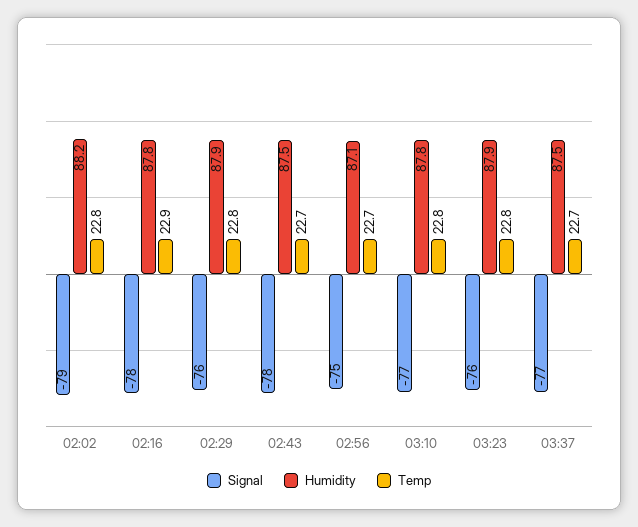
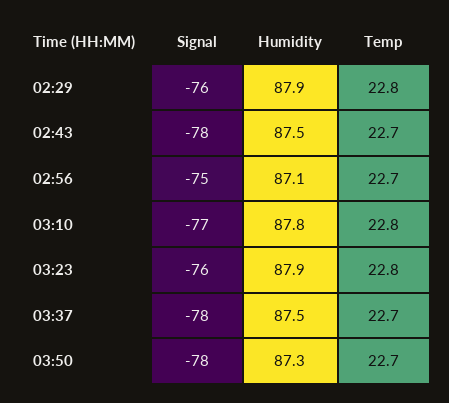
Signal, 02:02: -79 -> none
Humidity, 02:02: 88.2 -> none
Temp, 02:02: 22.8 -> none
Signal, 02:16: -78 -> none
Humidity, 02:16: 87.8 -> none
Temp, 02:16: 22.9 -> none
Signal, 03:37: -77 -> -78
Signal, 03:50: none -> -78
Humidity, 03:50: none -> 87.3
Temp, 03:50: none -> 22.7

